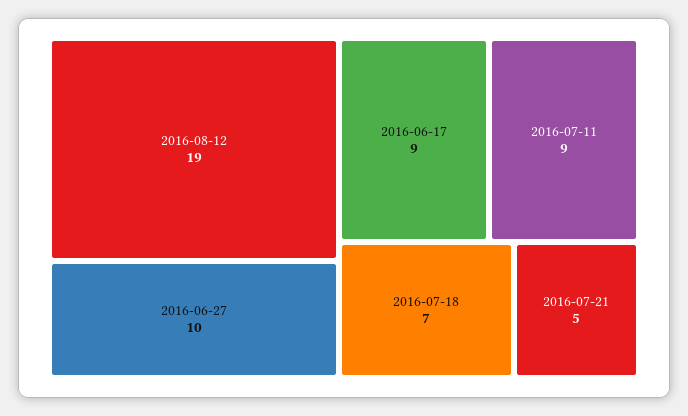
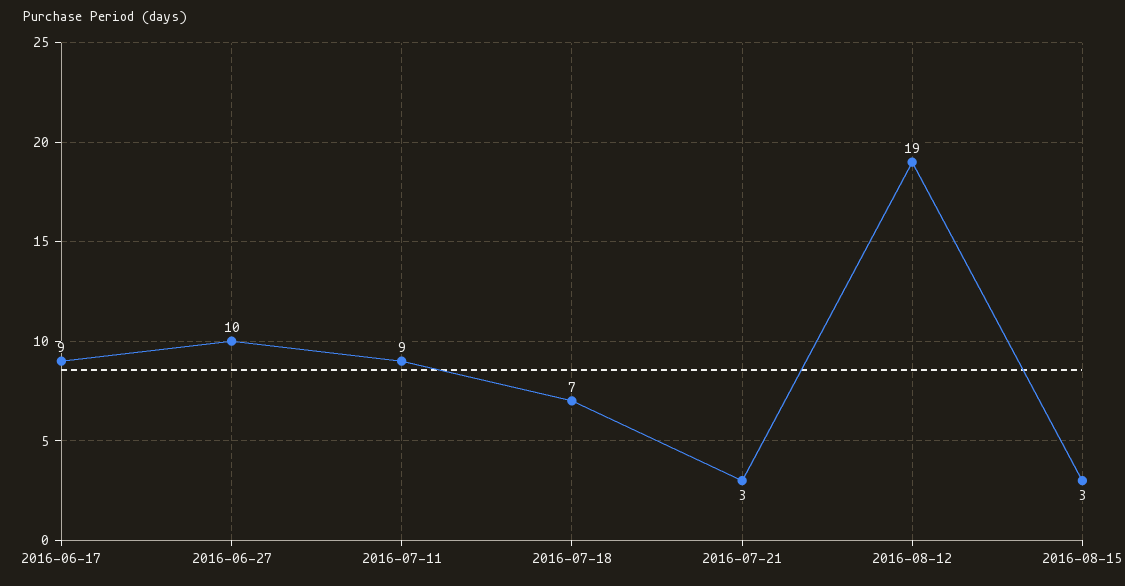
2016-07-21: 5 -> 3
2016-08-15: none -> 3

